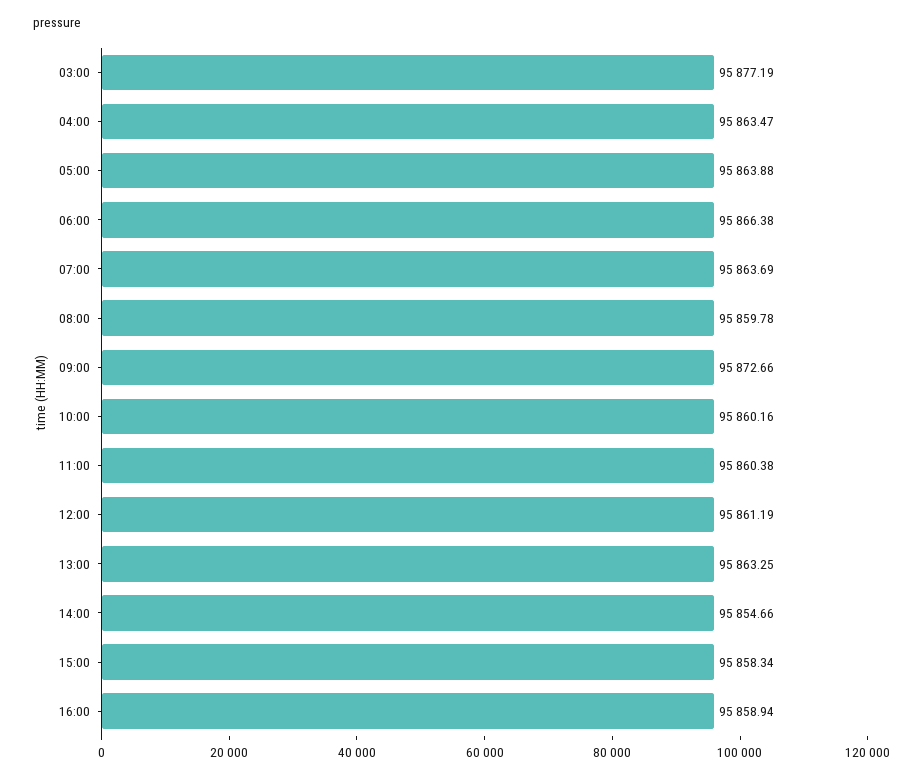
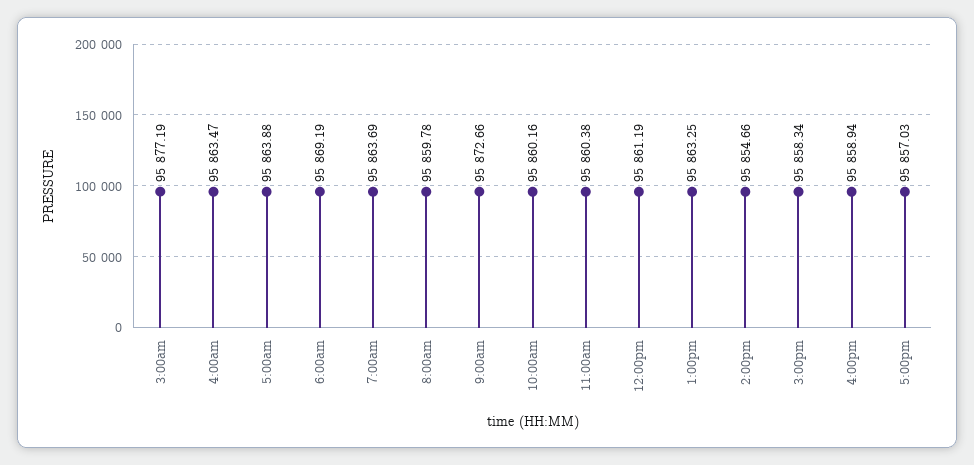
06:00: 95866.38 -> 95869.19
5:00pm: none -> 95857.03

